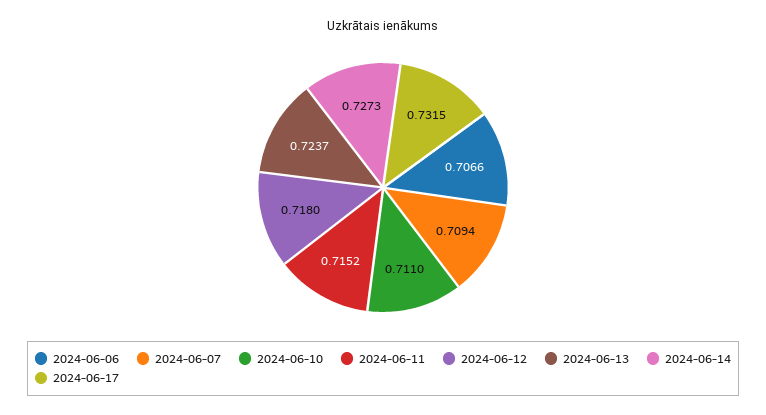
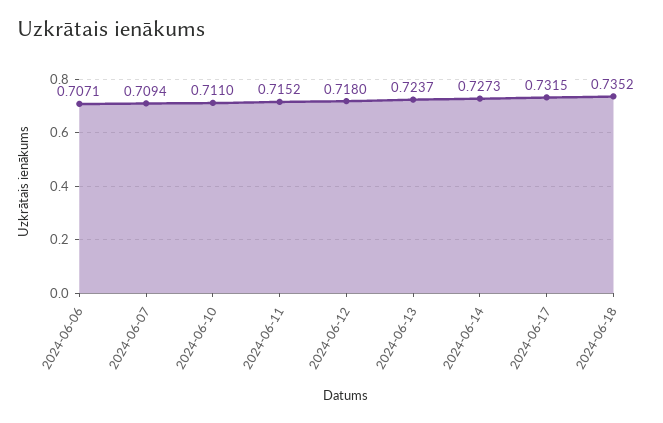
2024-06-06: 0.7066 -> 0.7071
2024-06-18: none -> 0.7352

